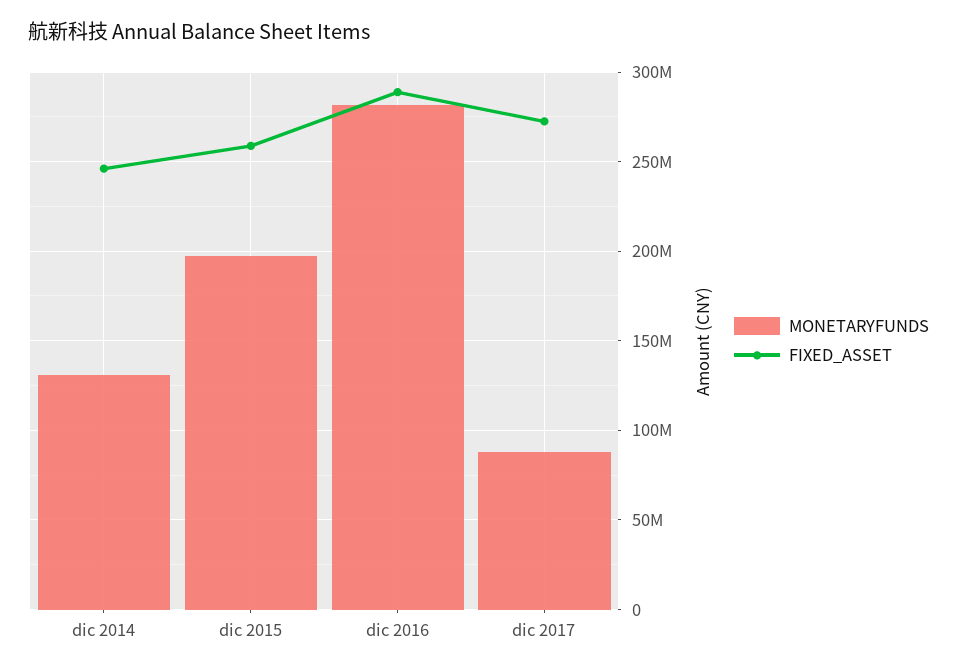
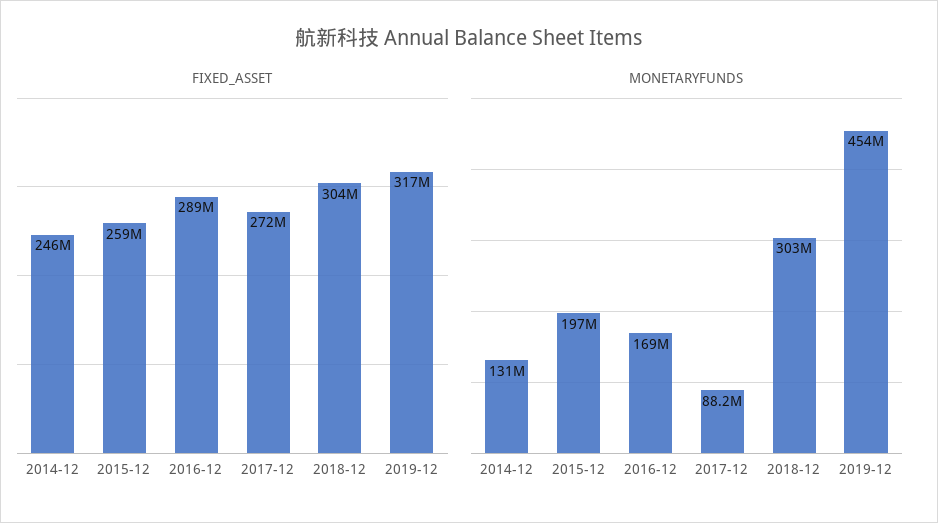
MONETARYFUNDS, dic 2016: 280000000 -> 169000000
FIXED_ASSET, 2018-12: none -> 304000000
FIXED_ASSET, 2019-12: none -> 317000000
MONETARYFUNDS, 2018-12: none -> 303000000
MONETARYFUNDS, 2019-12: none -> 454000000

